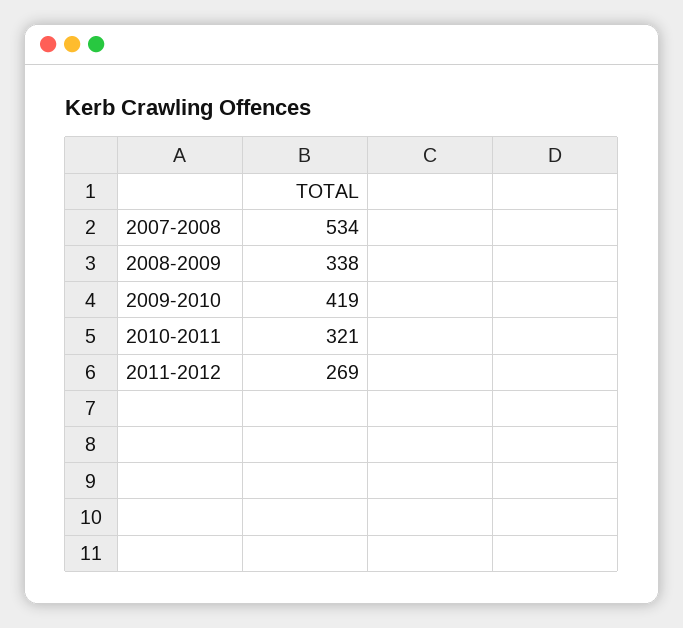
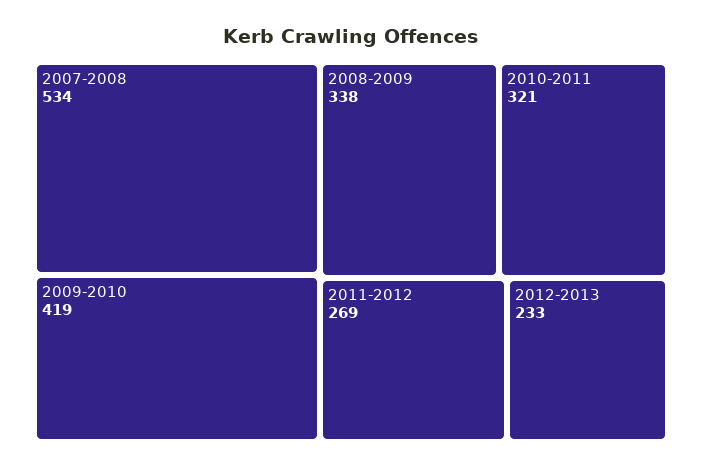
2012-2013: none -> 233

